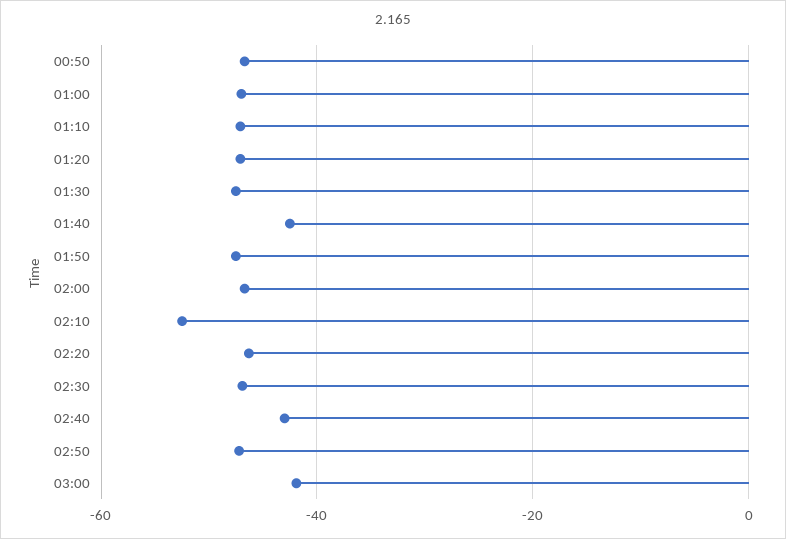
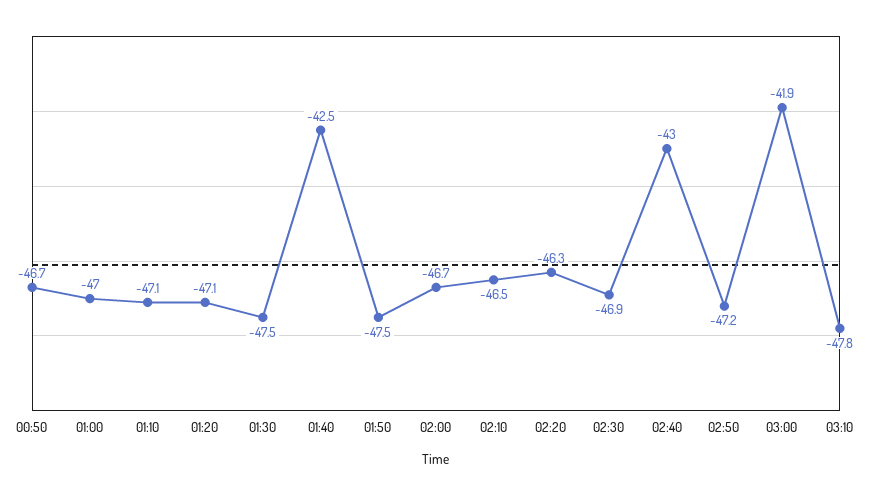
02:10: -52 -> -46.5
03:10: none -> -47.8

